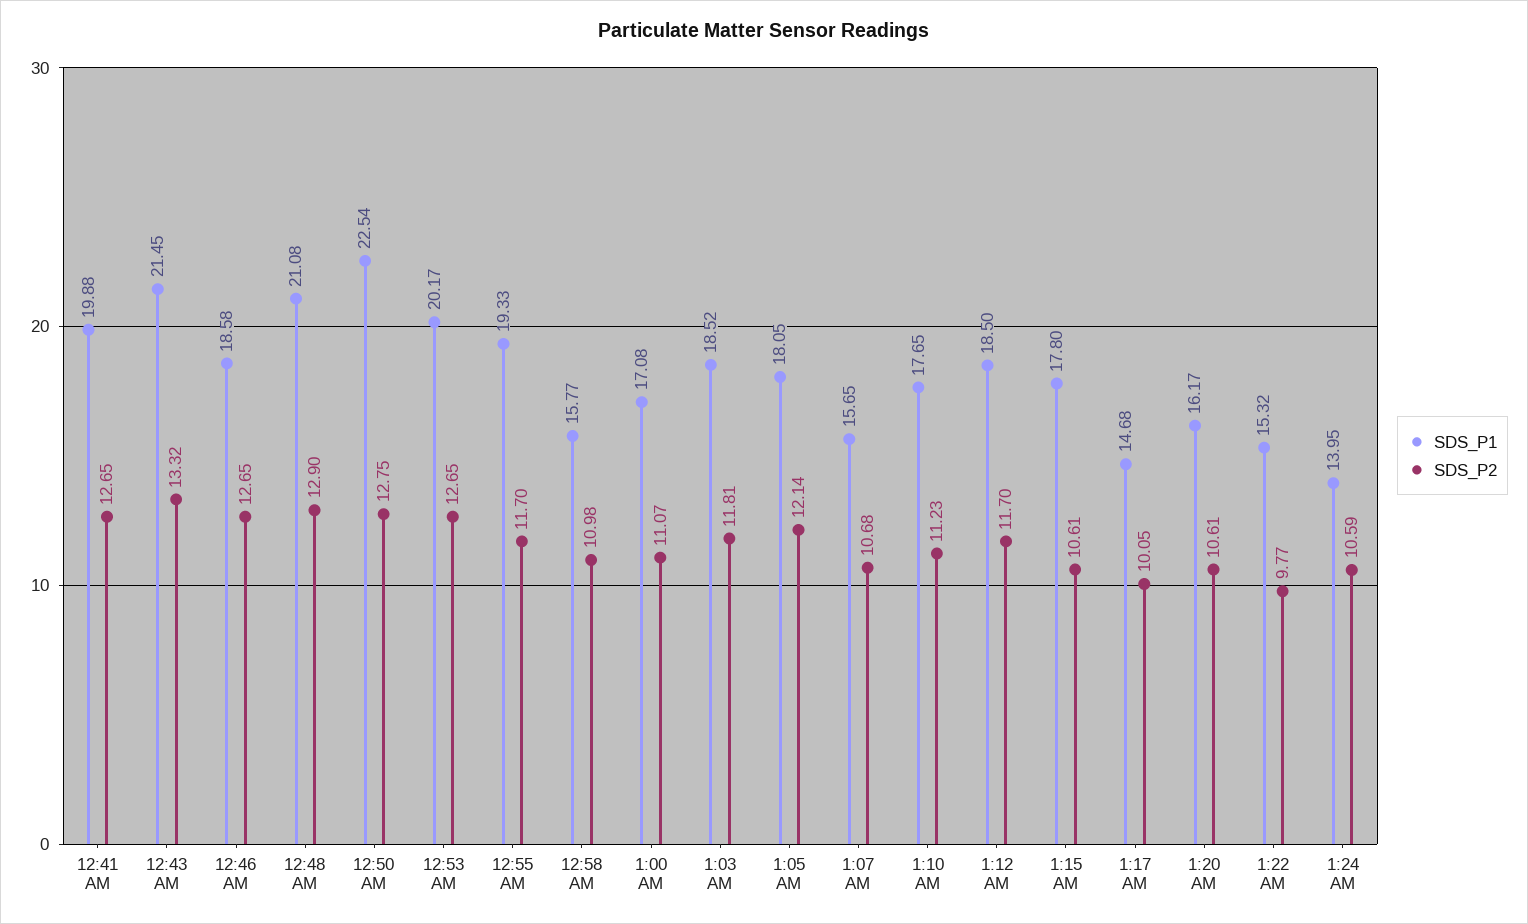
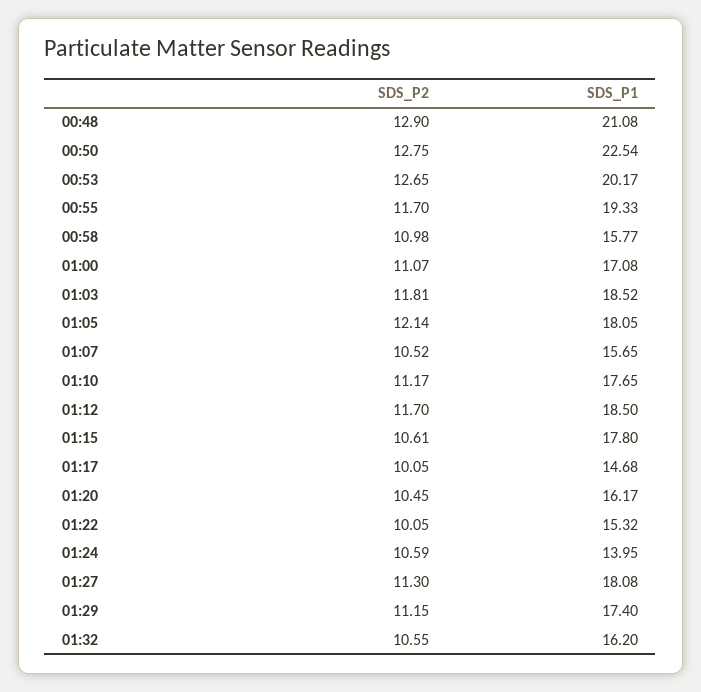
SDS_P1, 12:41 AM: 19.88 -> none
SDS_P2, 12:41 AM: 12.65 -> none
SDS_P1, 12:43 AM: 21.45 -> none
SDS_P2, 12:43 AM: 13.32 -> none
SDS_P1, 12:46 AM: 18.58 -> none
SDS_P2, 12:46 AM: 12.65 -> none
SDS_P2, 1:07 AM: 10.68 -> 10.52
SDS_P2, 1:10 AM: 11.23 -> 11.17
SDS_P2, 1:20 AM: 10.61 -> 10.45
SDS_P2, 1:22 AM: 9.77 -> 10.05
SDS_P2, 01:27: none -> 11.3
SDS_P1, 01:27: none -> 18.08
SDS_P2, 01:29: none -> 11.15
SDS_P1, 01:29: none -> 17.4
SDS_P2, 01:32: none -> 10.55
SDS_P1, 01:32: none -> 16.2

